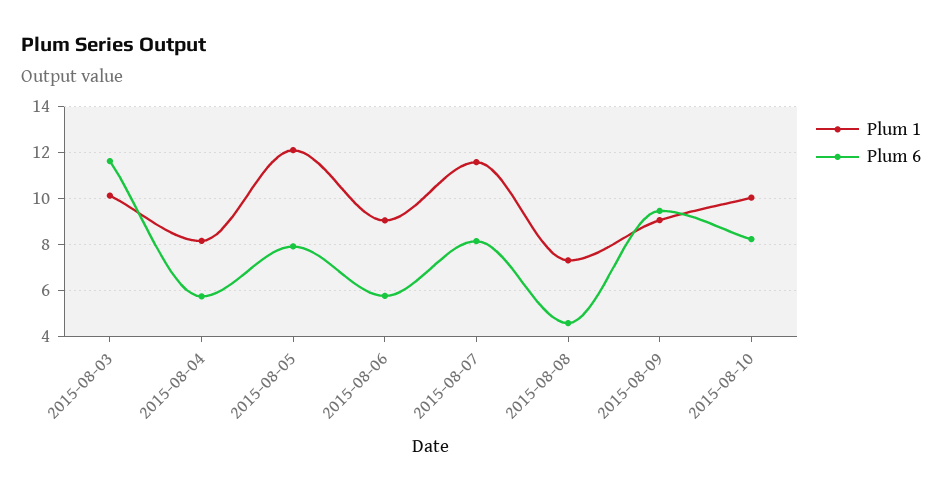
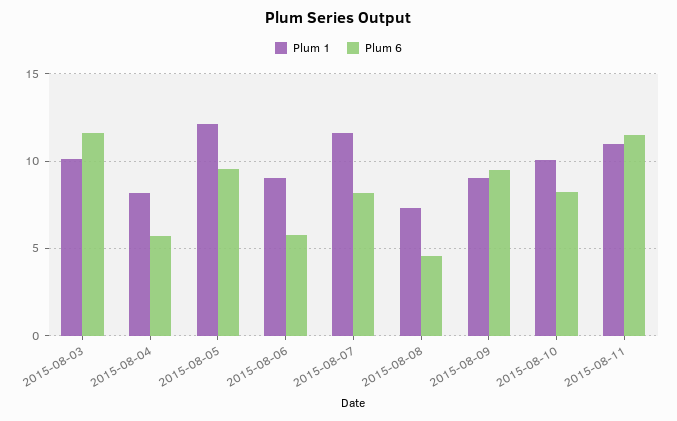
Plum 6, 2015-08-05: 8 -> 9.5
Plum 1, 2015-08-11: none -> 11
Plum 6, 2015-08-11: none -> 11.5

